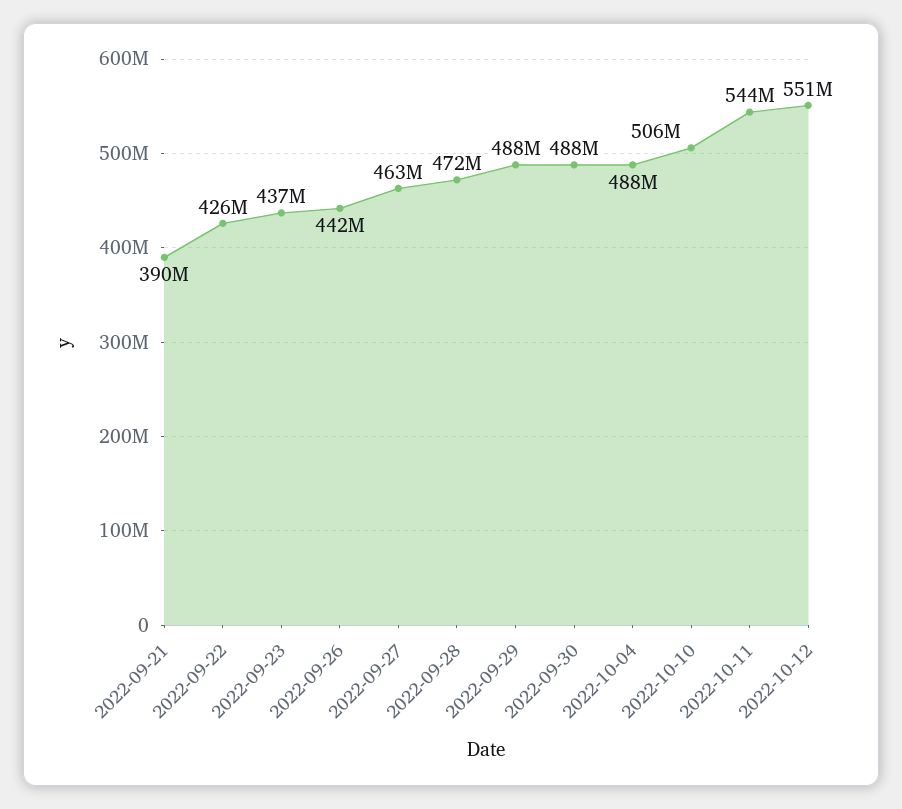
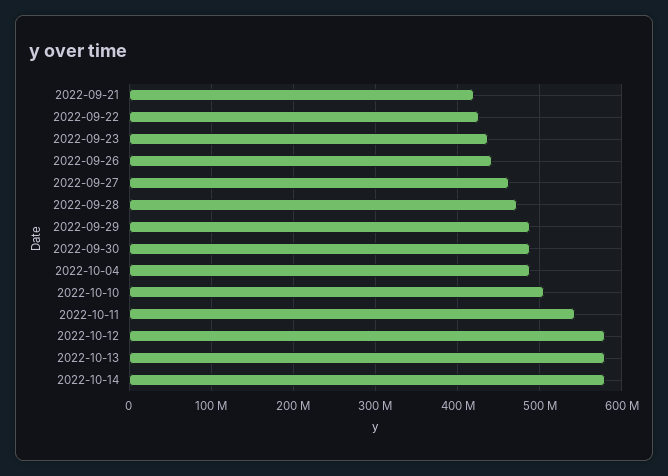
2022-09-21: 390000000 -> 420000000
2022-10-12: 551000000 -> 580000000
2022-10-13: none -> 580000000
2022-10-14: none -> 580000000

